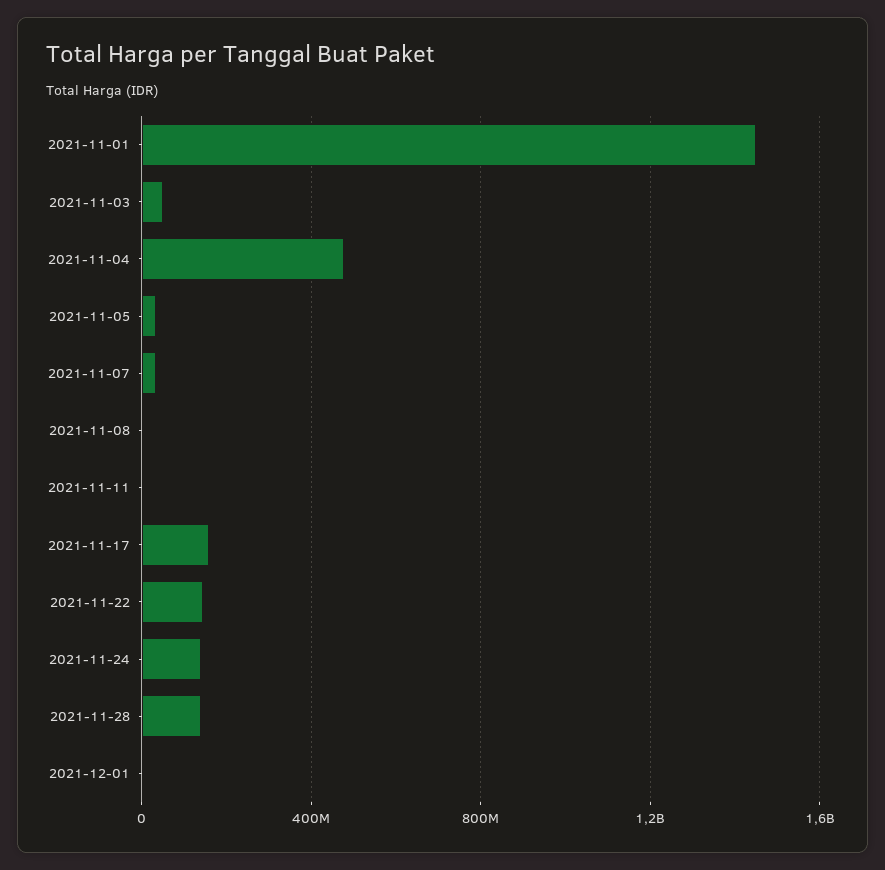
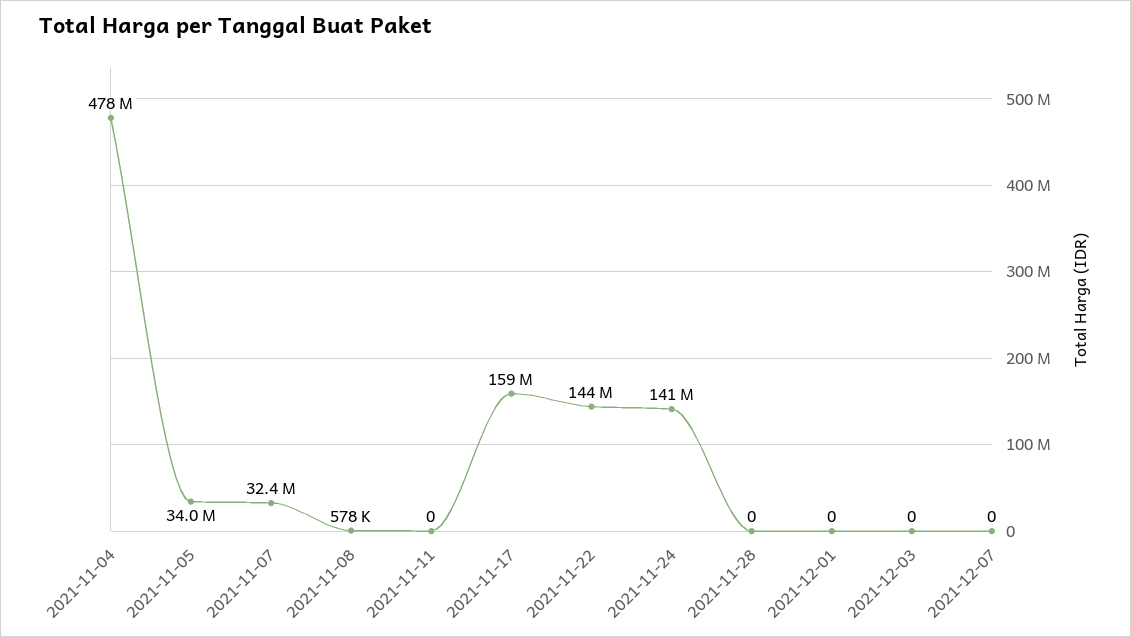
2021-11-01: 1450000000 -> none
2021-11-03: 50000000 -> none
2021-11-28: 150000000 -> 0
2021-12-03: none -> 0
2021-12-07: none -> 0

